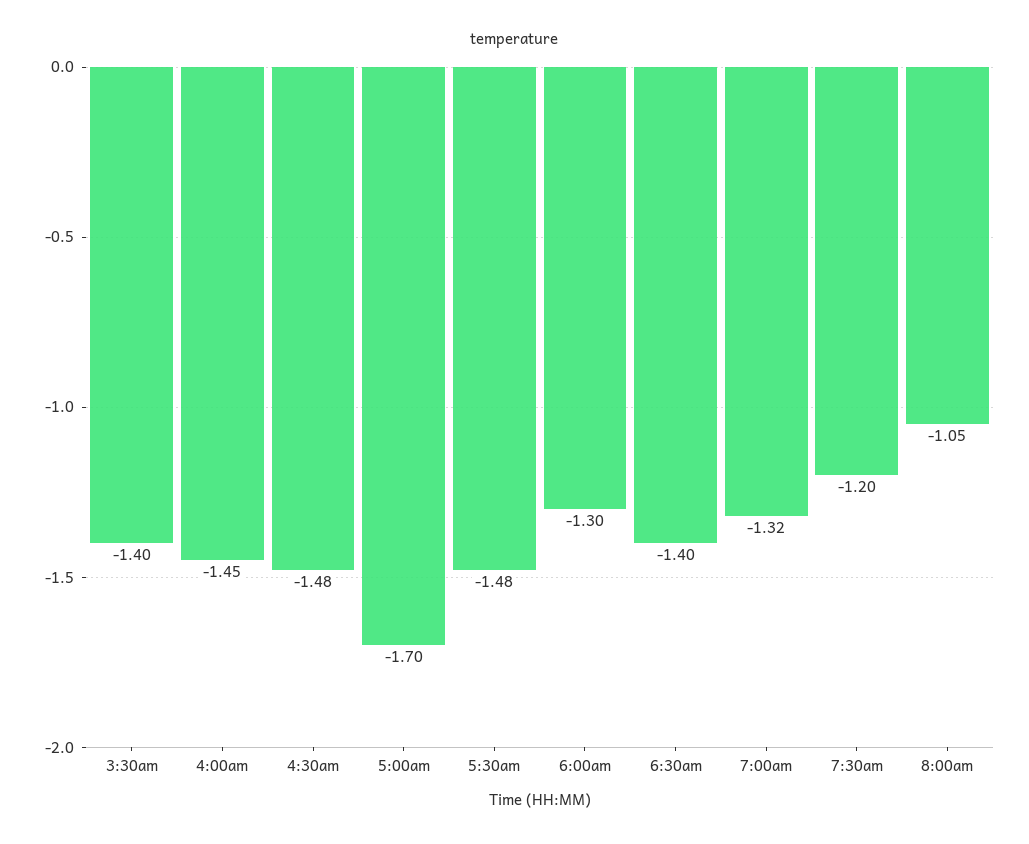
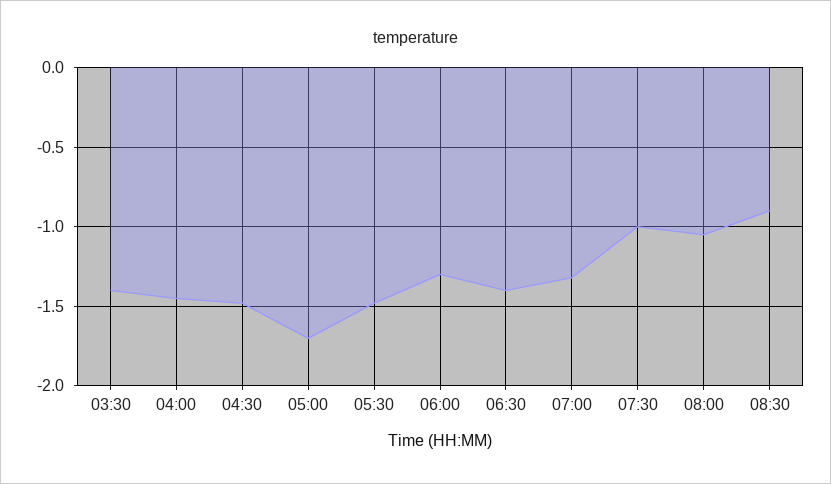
7:30am: -1.2 -> -1
08:30: none -> -0.9

